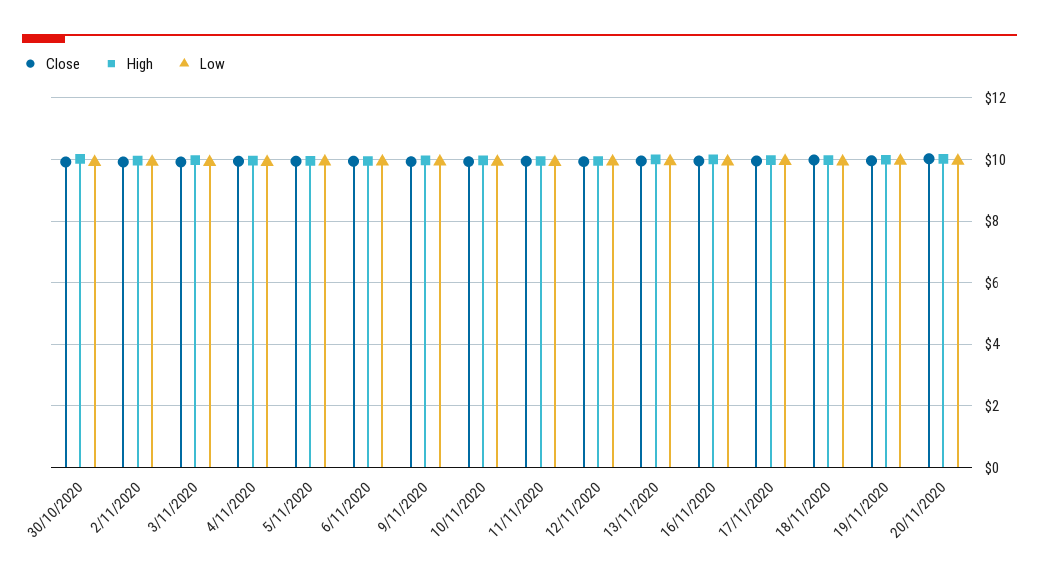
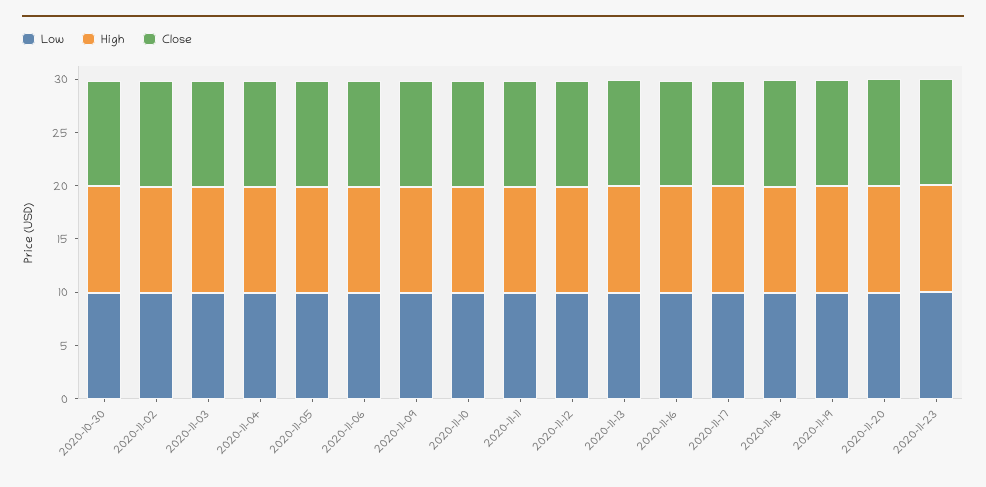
Low, 2020-11-23: none -> 10
High, 2020-11-23: none -> 10
Close, 2020-11-23: none -> 10

